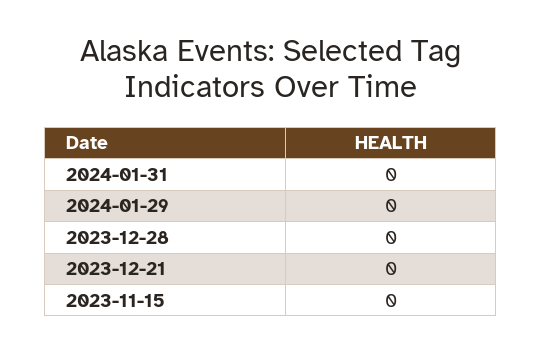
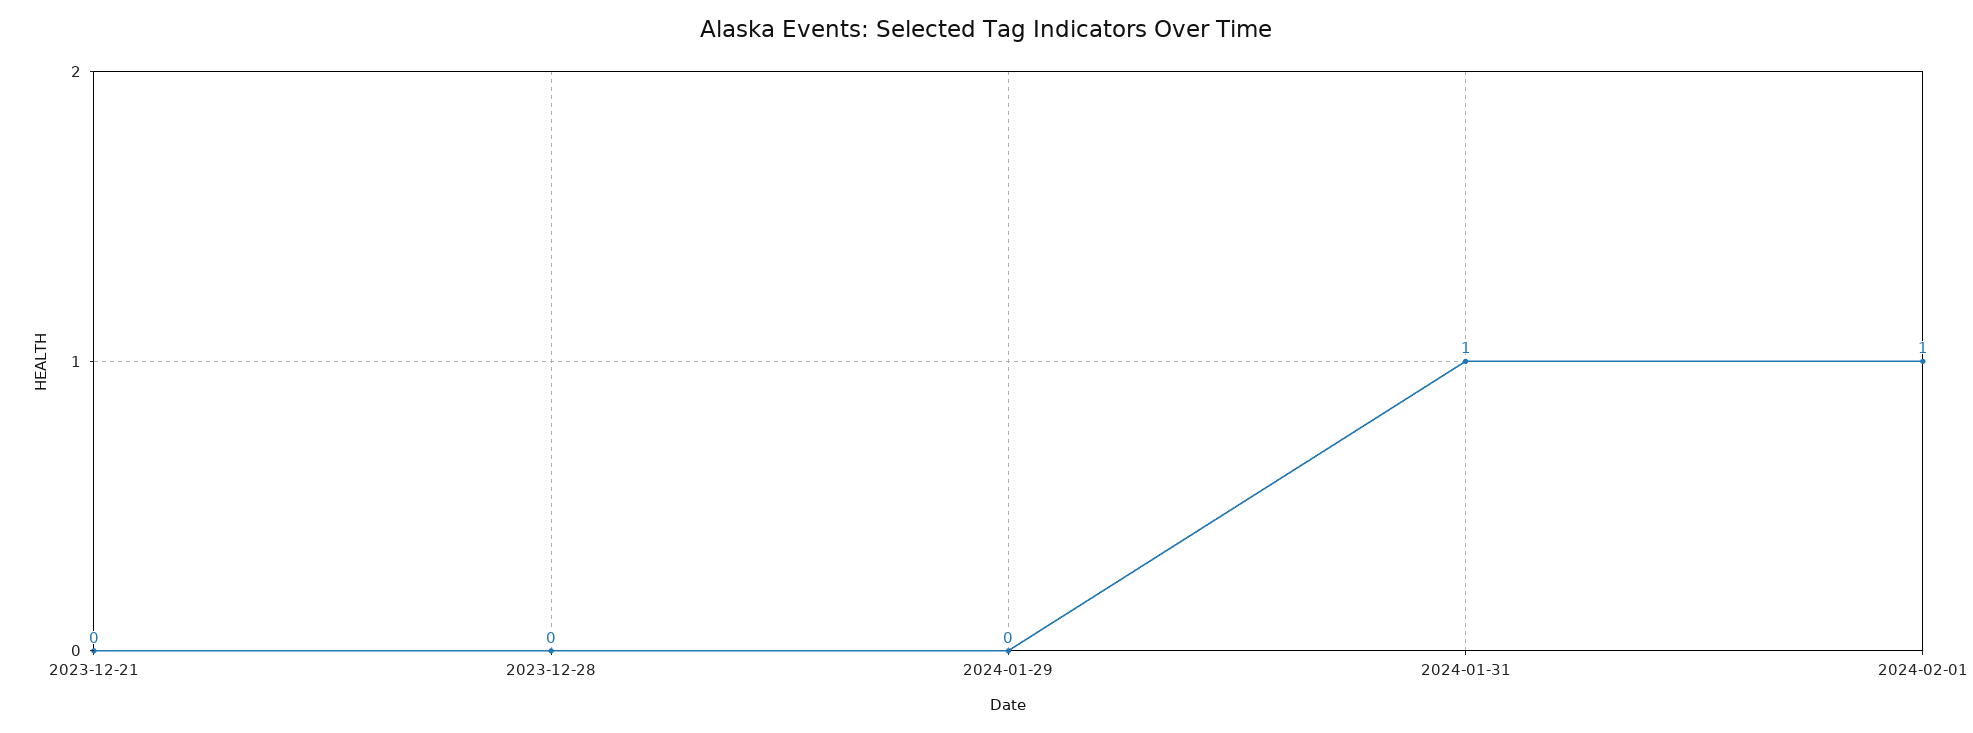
2024-01-31: 0 -> 1
2023-11-15: 0 -> none
2024-02-01: none -> 1

